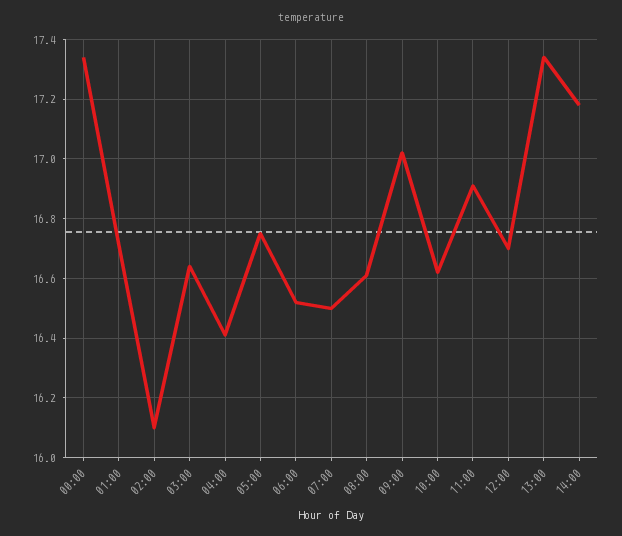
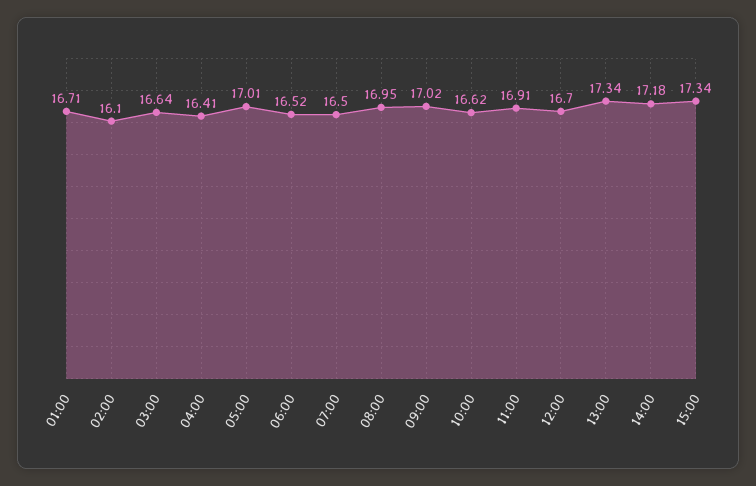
00:00: 17.35 -> none
05:00: 16.75 -> 17.01
08:00: 16.6 -> 16.95
15:00: none -> 17.34

